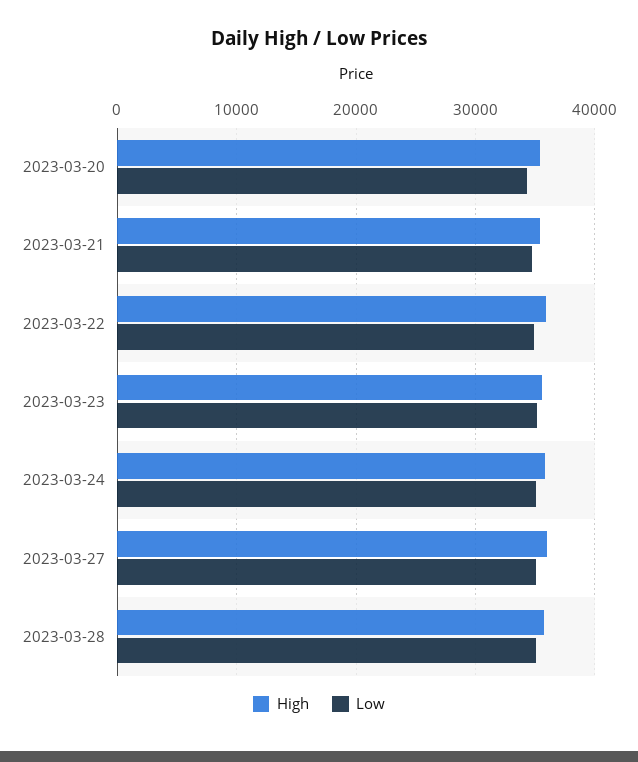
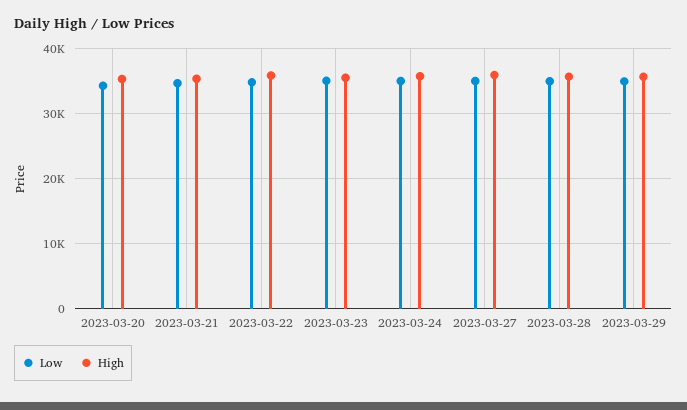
Low, 2023-03-29: none -> 35000
High, 2023-03-29: none -> 36000

